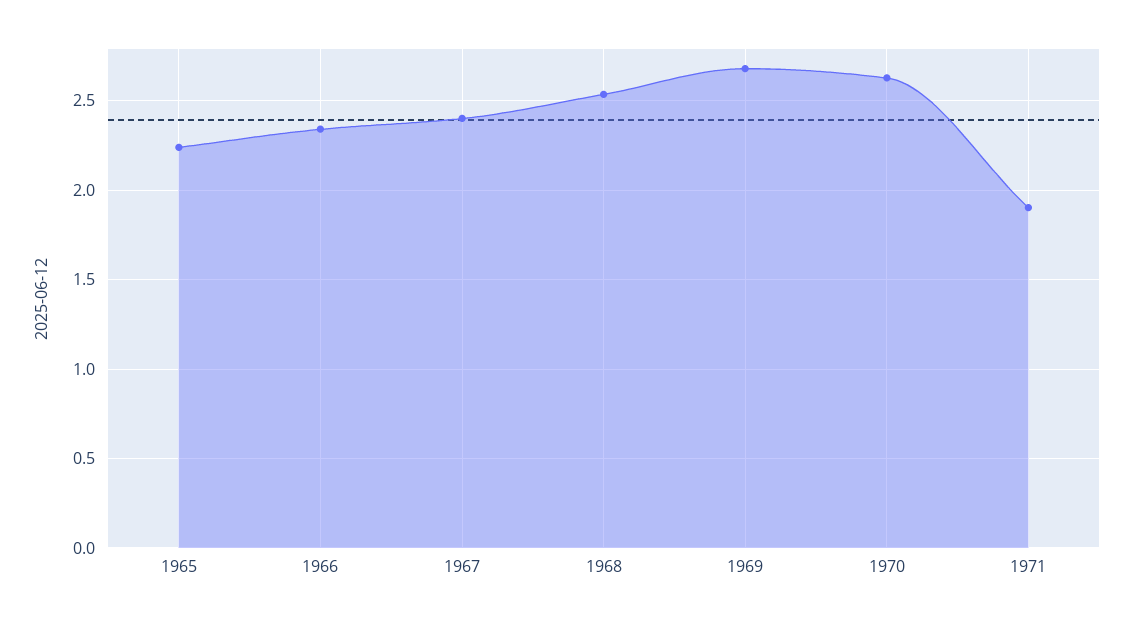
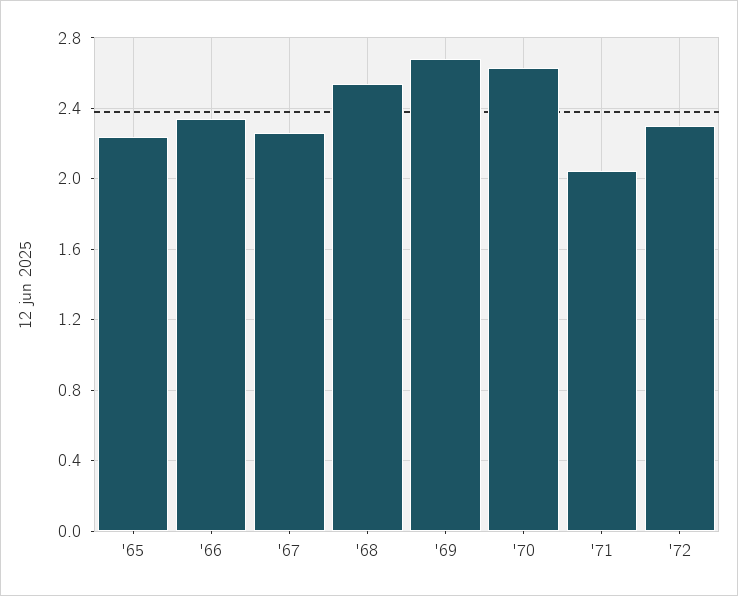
1967: 2.4 -> 2.25
1971: 1.9 -> 2.05
'72: none -> 2.3

